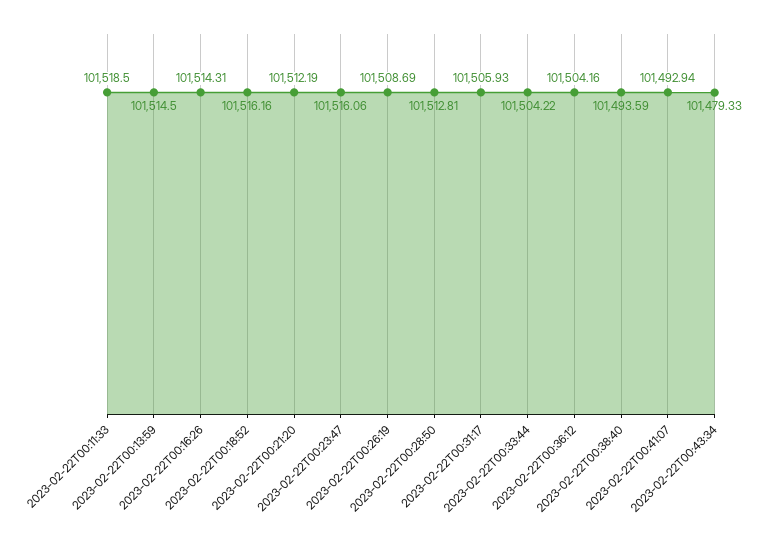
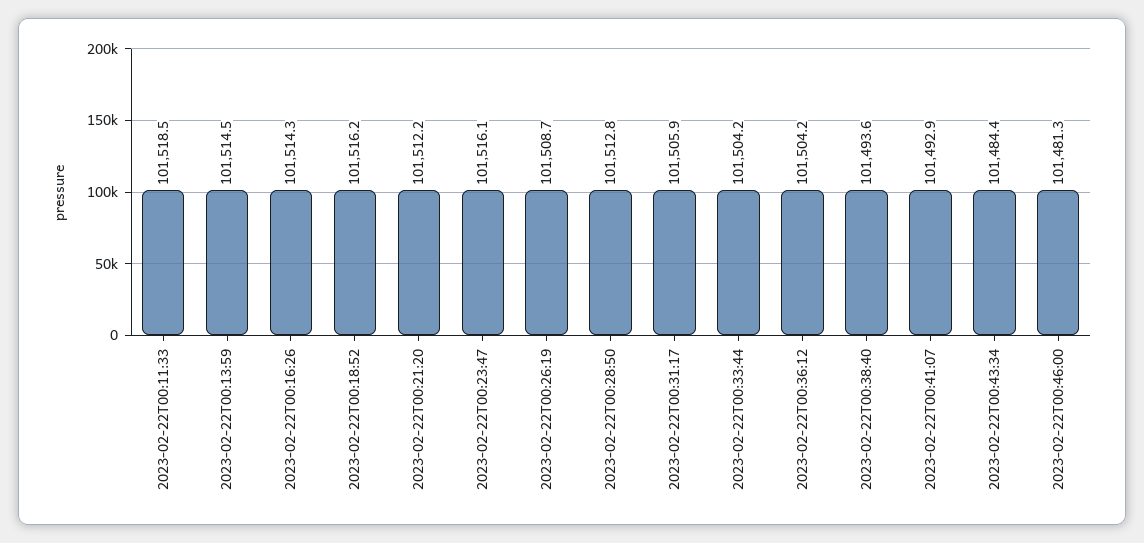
2023-02-22T00:43:34: 101479.33 -> 101484.4
2023-02-22T00:46:00: none -> 101481.3

